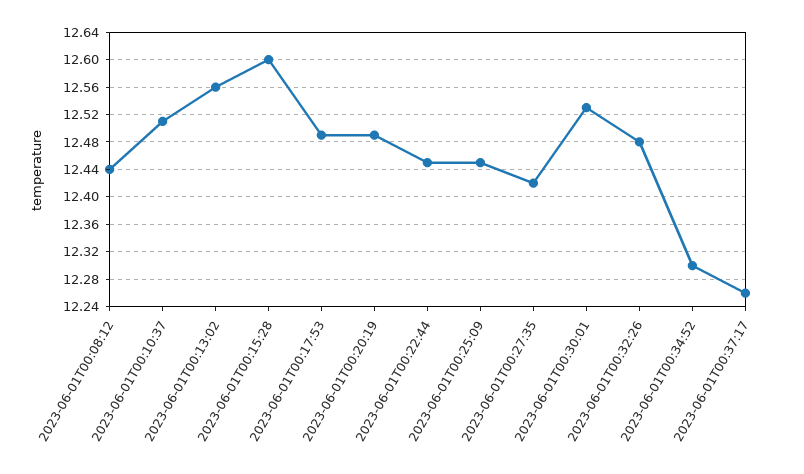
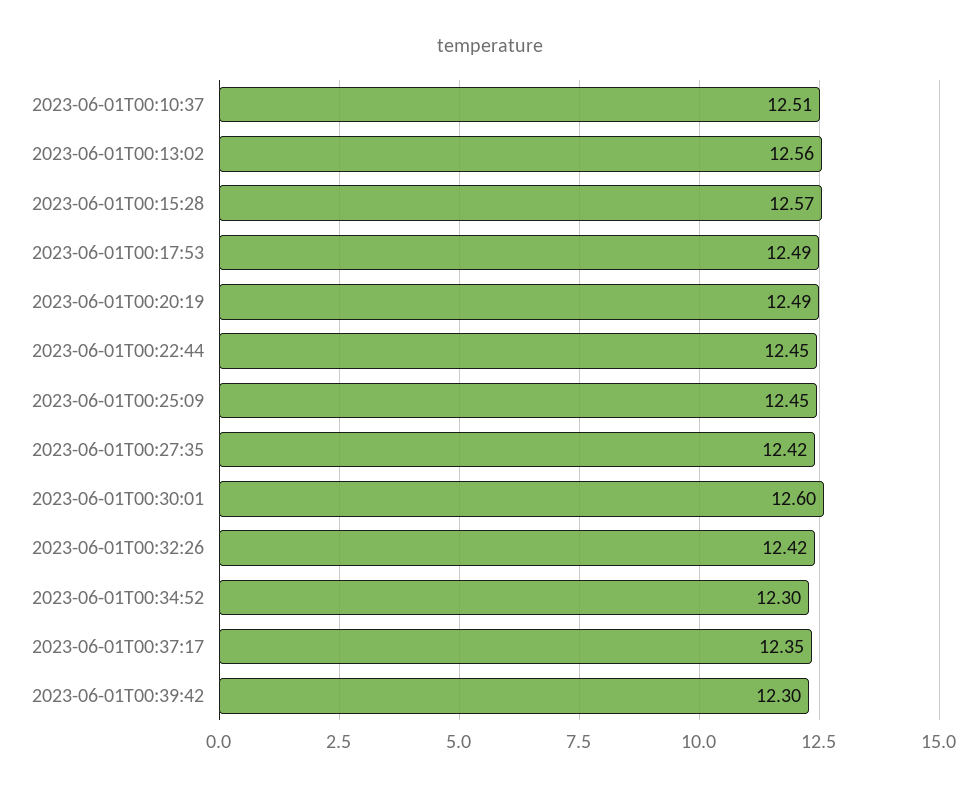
2023-06-01T00:08:12: 12.44 -> none
2023-06-01T00:15:28: 12.6 -> 12.57
2023-06-01T00:30:01: 12.53 -> 12.6
2023-06-01T00:32:26: 12.48 -> 12.42
2023-06-01T00:37:17: 12.26 -> 12.35
2023-06-01T00:39:42: none -> 12.3

